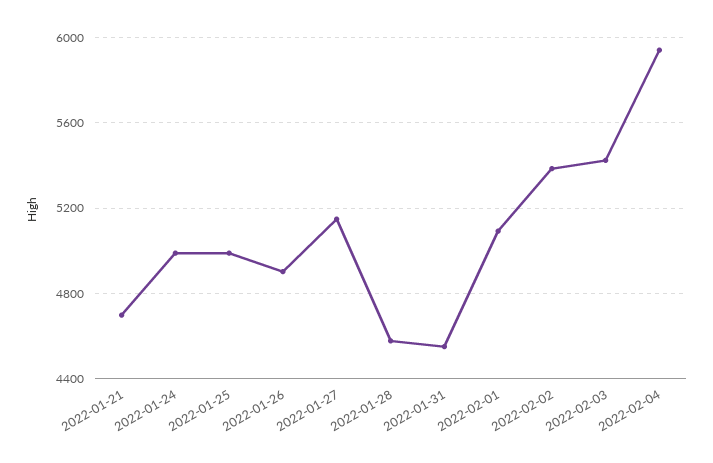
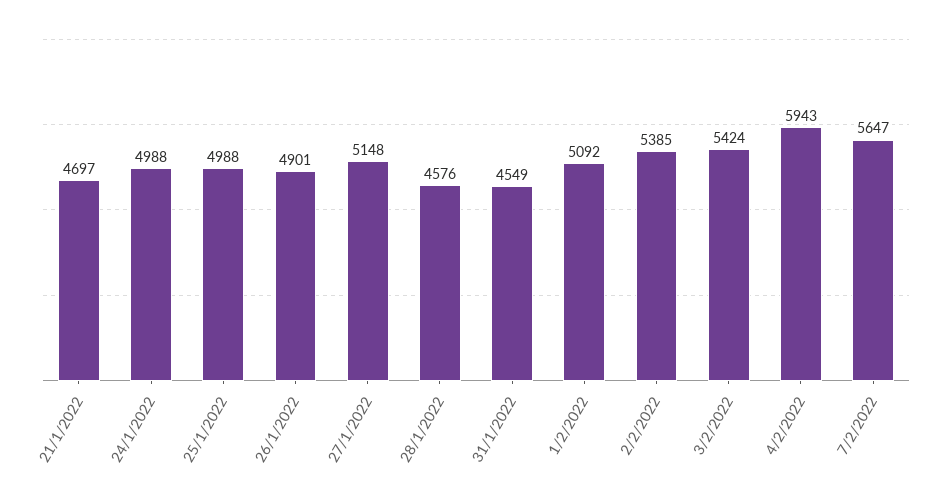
7/2/2022: none -> 5647

